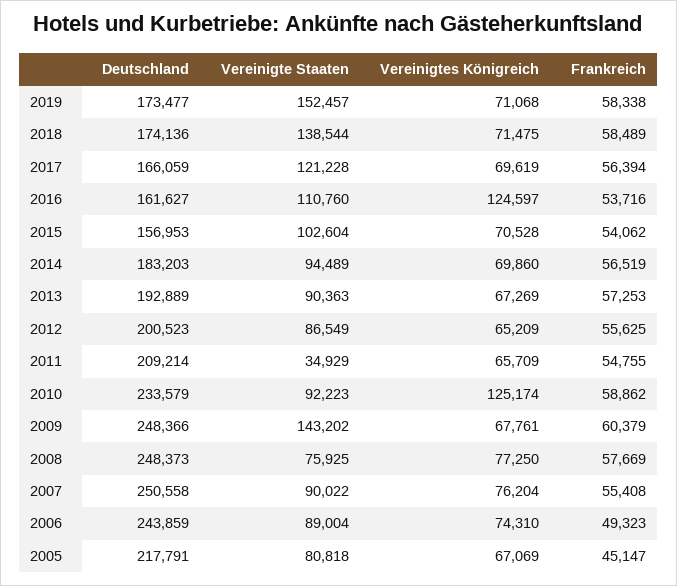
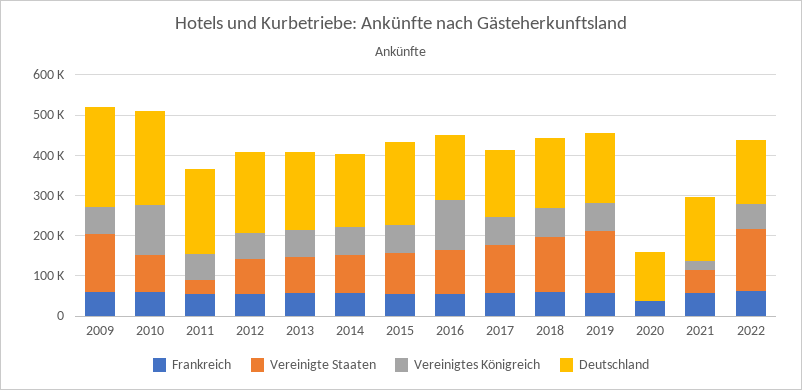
Deutschland, 2015: 156953 -> 200000
Deutschland, 2008: 248373 -> none
Vereinigte Staaten, 2008: 75925 -> none
Vereinigtes Königreich, 2008: 77250 -> none
Frankreich, 2008: 57669 -> none
Deutschland, 2007: 250558 -> none
Vereinigte Staaten, 2007: 90022 -> none
Vereinigtes Königreich, 2007: 76204 -> none
Frankreich, 2007: 55408 -> none
Deutschland, 2006: 243859 -> none
Vereinigte Staaten, 2006: 89004 -> none
Vereinigtes Königreich, 2006: 74310 -> none
Frankreich, 2006: 49323 -> none
Deutschland, 2005: 217791 -> none
Vereinigte Staaten, 2005: 80818 -> none
Vereinigtes Königreich, 2005: 67069 -> none
Frankreich, 2005: 45147 -> none
Frankreich, 2020: none -> 40000
Vereinigte Staaten, 2020: none -> 0
Vereinigtes Königreich, 2020: none -> 0
Deutschland, 2020: none -> 120000
Frankreich, 2021: none -> 60000
Vereinigte Staaten, 2021: none -> 60000
Vereinigtes Königreich, 2021: none -> 20000
Deutschland, 2021: none -> 160000
Frankreich, 2022: none -> 60000
Vereinigte Staaten, 2022: none -> 160000
Vereinigtes Königreich, 2022: none -> 60000
Deutschland, 2022: none -> 160000

